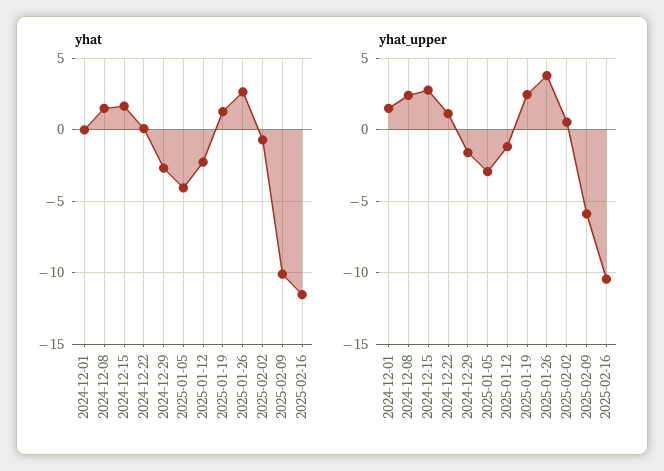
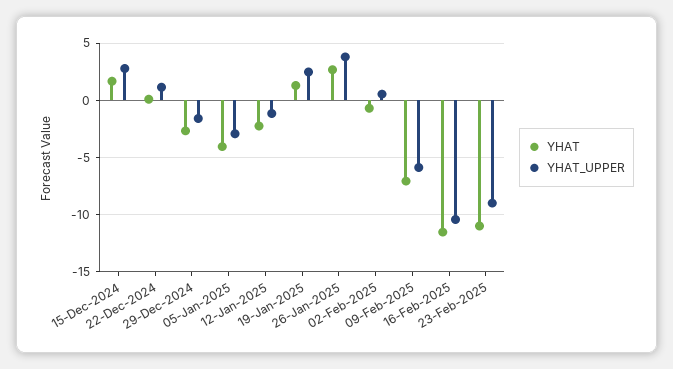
yhat, 2024-12-01: 0 -> none
yhat, 2024-12-08: 1.5 -> none
yhat, 2025-02-09: -10 -> -7
yhat_upper, 2024-12-01: 1.5 -> none
yhat_upper, 2024-12-08: 2.5 -> none
yhat, 23-Feb-2025: none -> -11
yhat_upper, 23-Feb-2025: none -> -9

